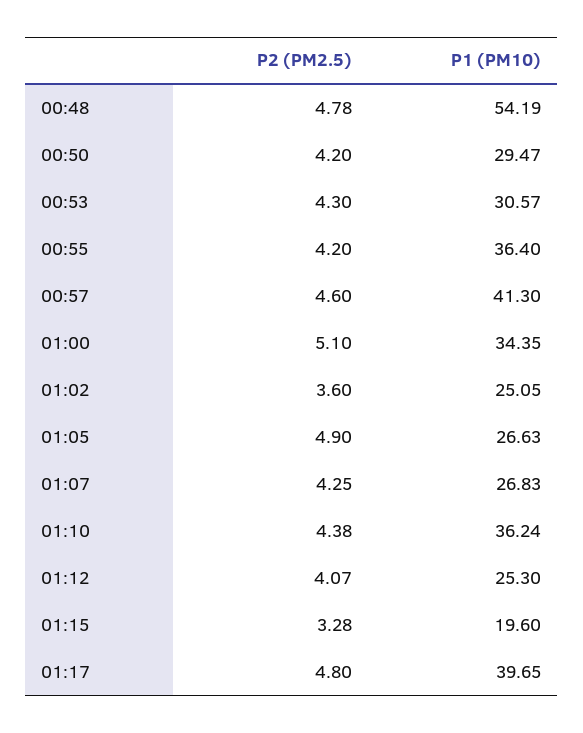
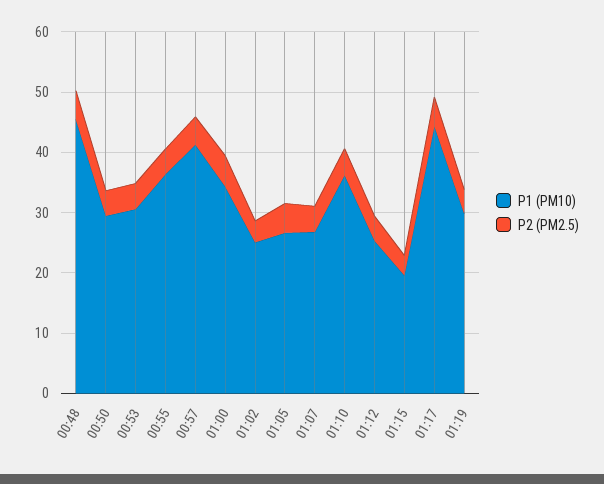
P1 (PM10), 00:48: 54.19 -> 46
P1 (PM10), 01:17: 39.65 -> 44
P1 (PM10), 01:19: none -> 30
P2 (PM2.5), 01:19: none -> 4

